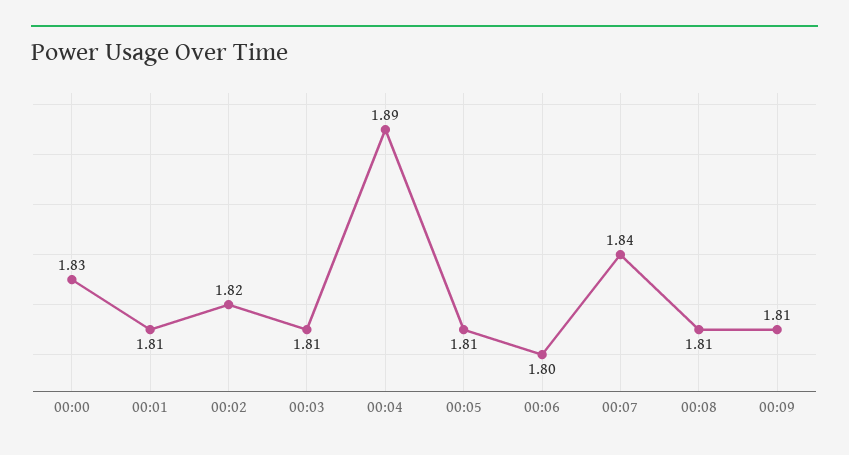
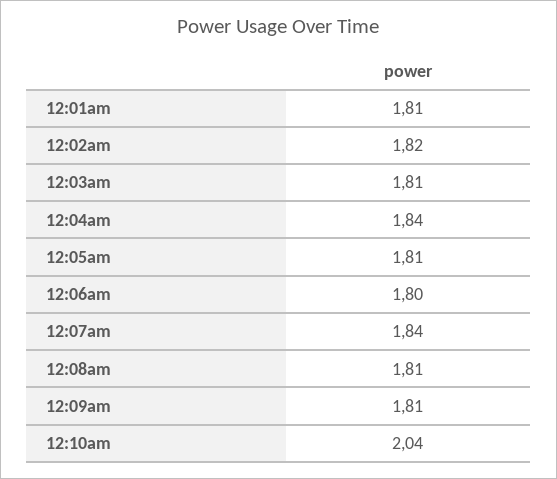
00:00: 1.83 -> none
00:04: 1.89 -> 1.84
12:10am: none -> 2.04

